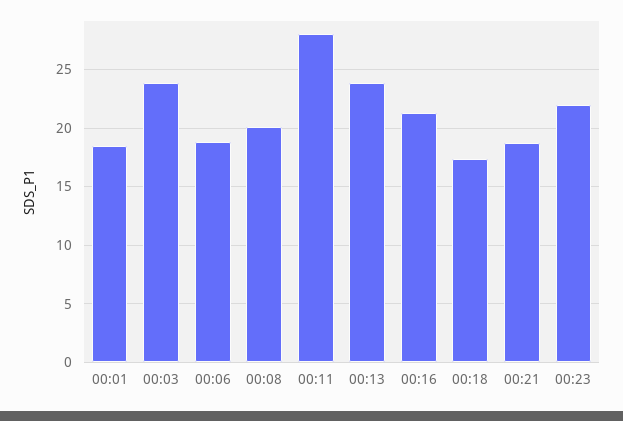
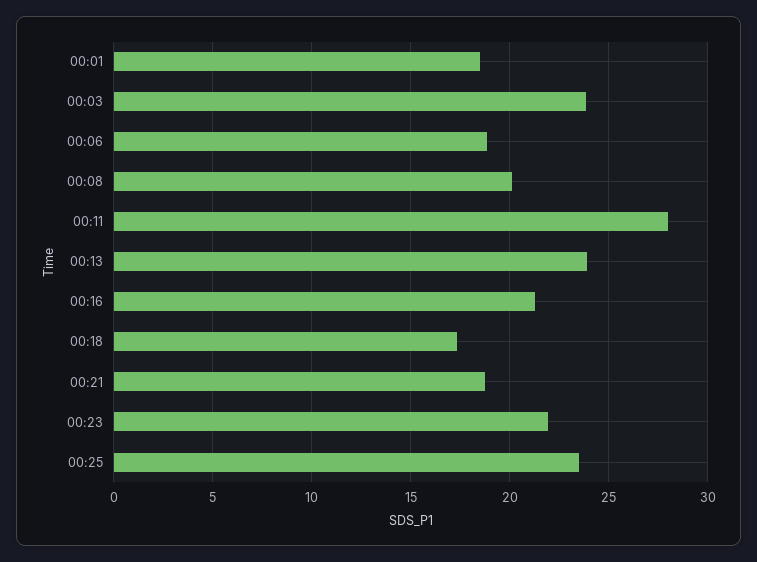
00:25: none -> 23.5

